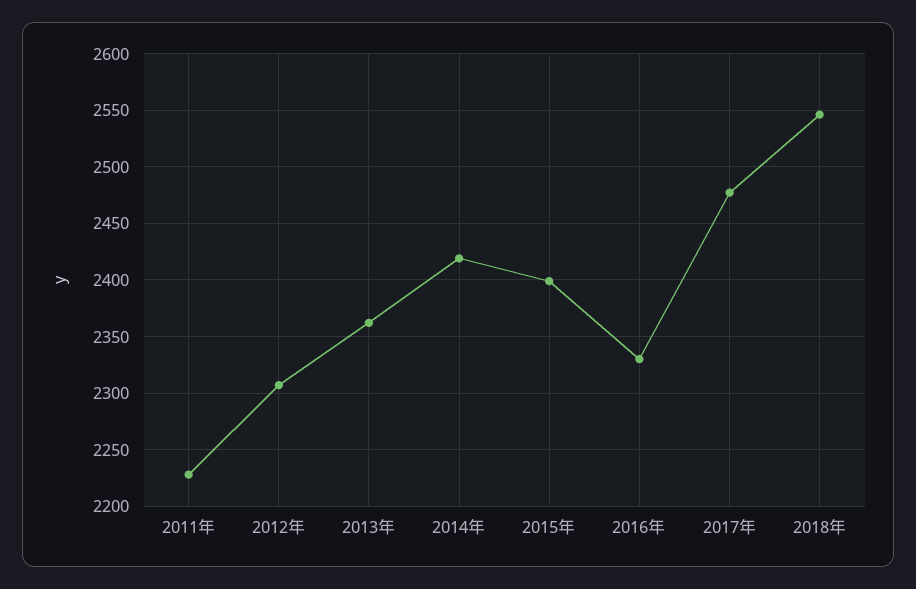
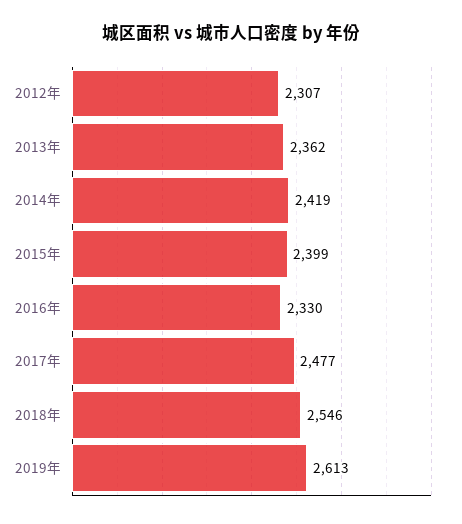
2011年: 2230 -> none
2019年: none -> 2613

